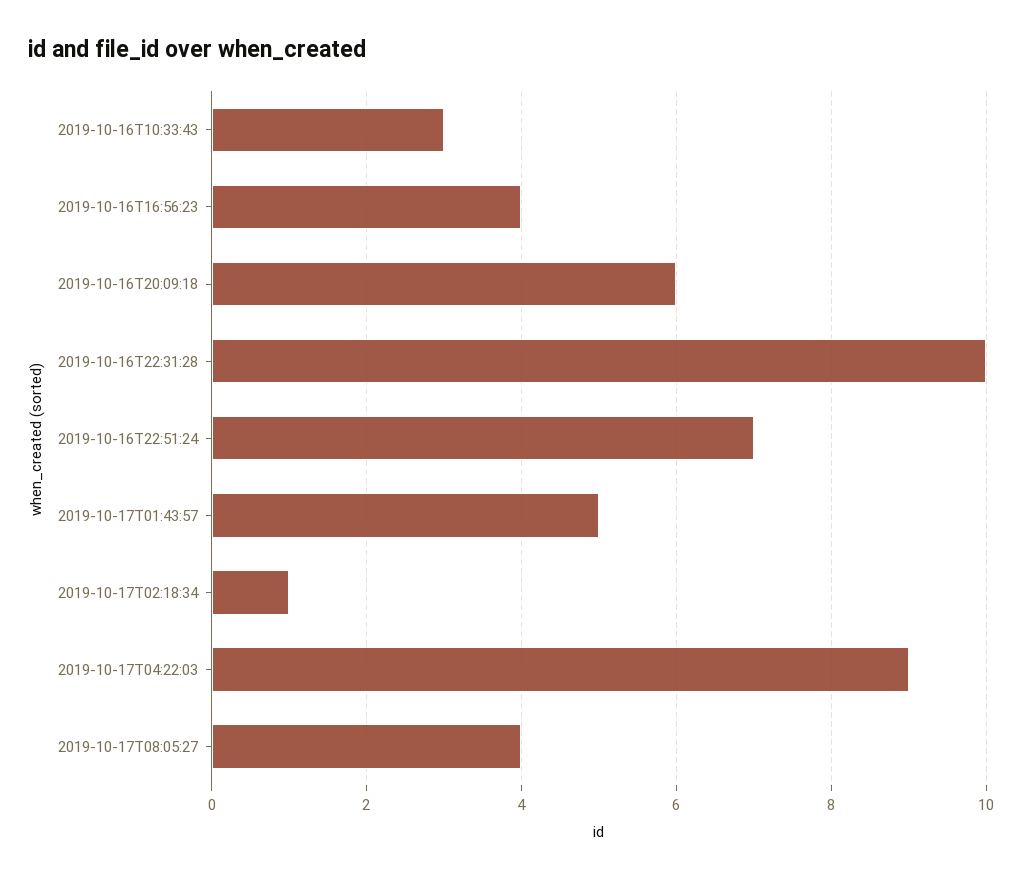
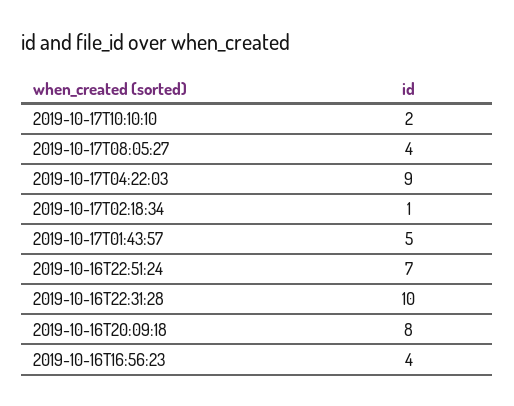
2019-10-16T10:33:43: 3 -> none
2019-10-16T20:09:18: 6 -> 8
2019-10-17T10:10:10: none -> 2

